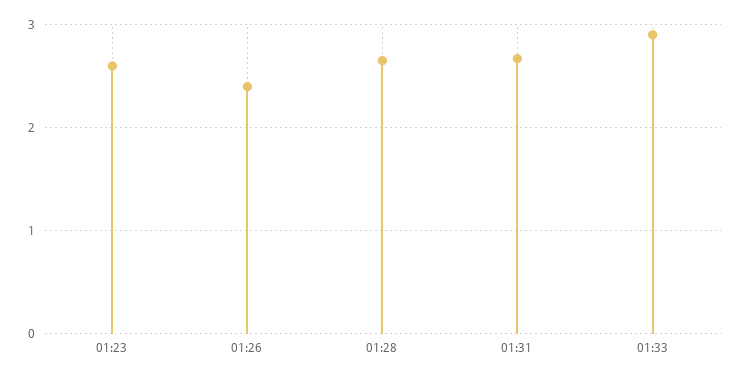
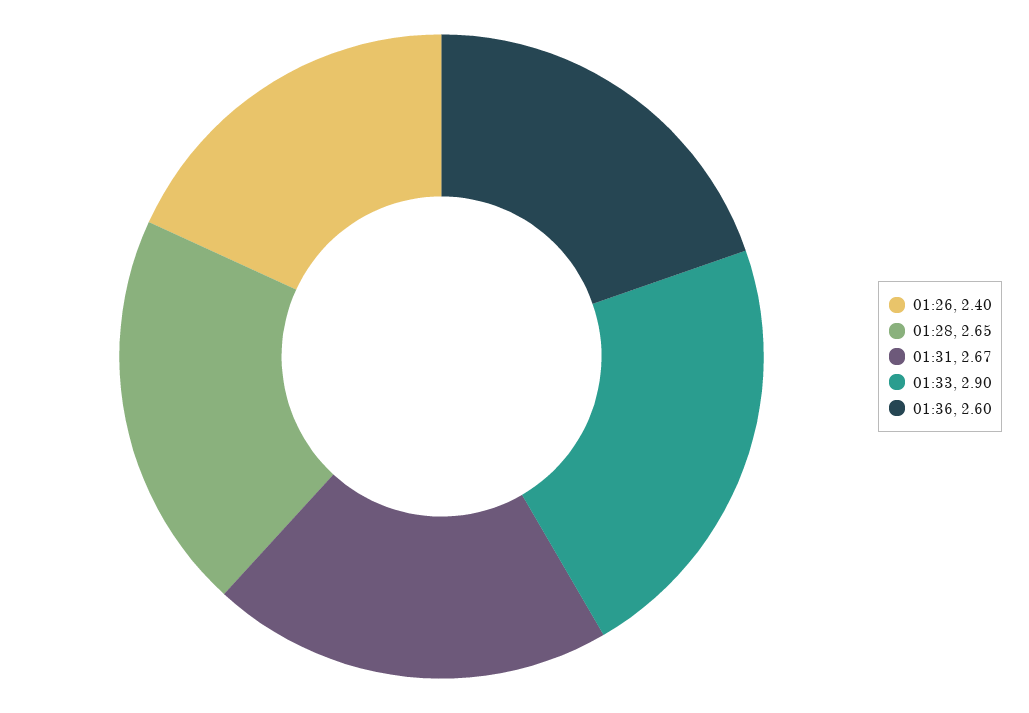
01:23: 2.6 -> none
01:36: none -> 2.6

